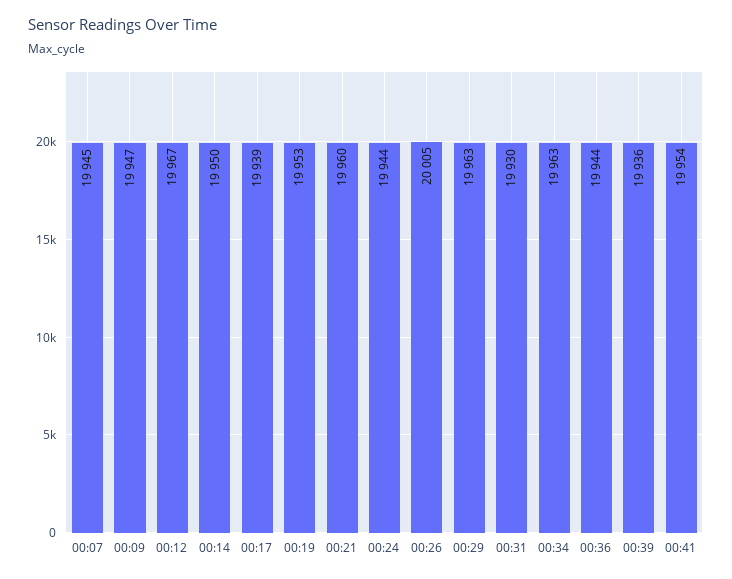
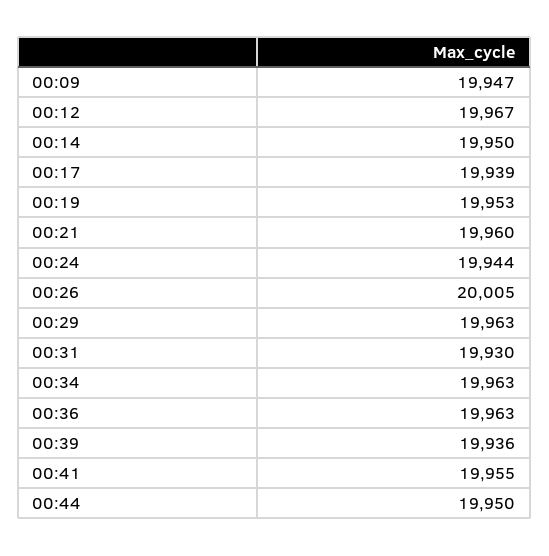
00:07: 19945 -> none
00:36: 19944 -> 19963
00:41: 19954 -> 19955
00:44: none -> 19950

